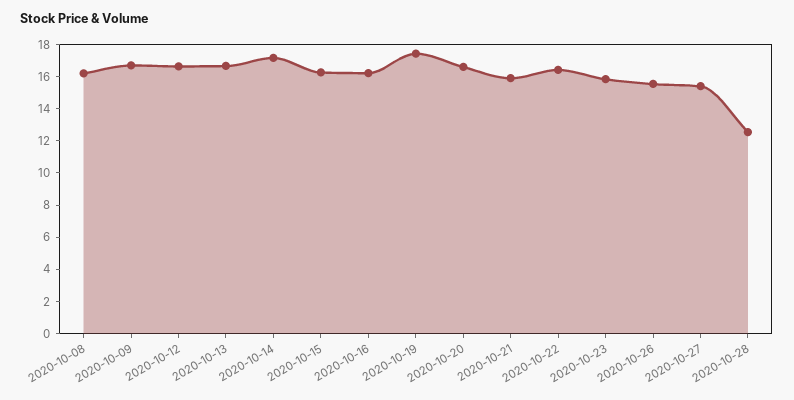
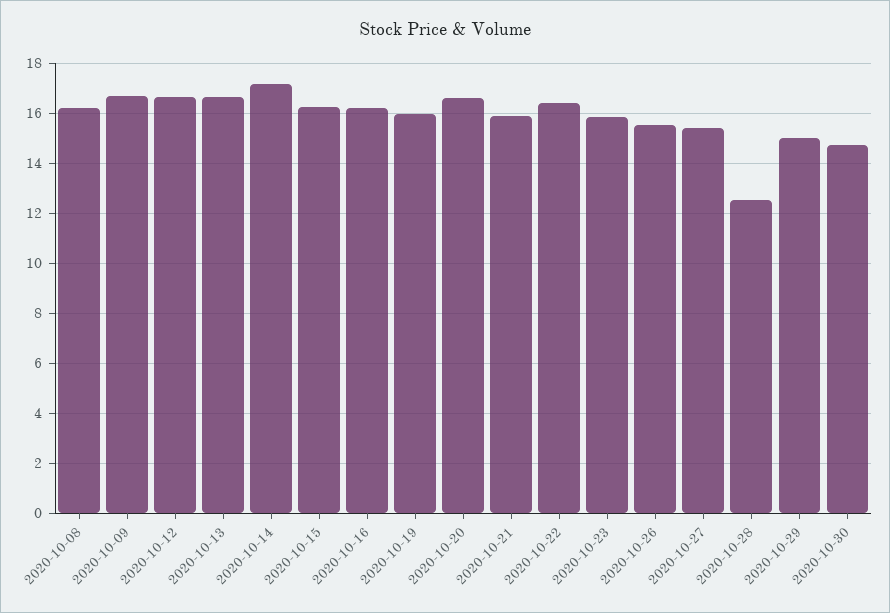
2020-10-19: 17.5 -> 16
2020-10-29: none -> 15
2020-10-30: none -> 14.75

